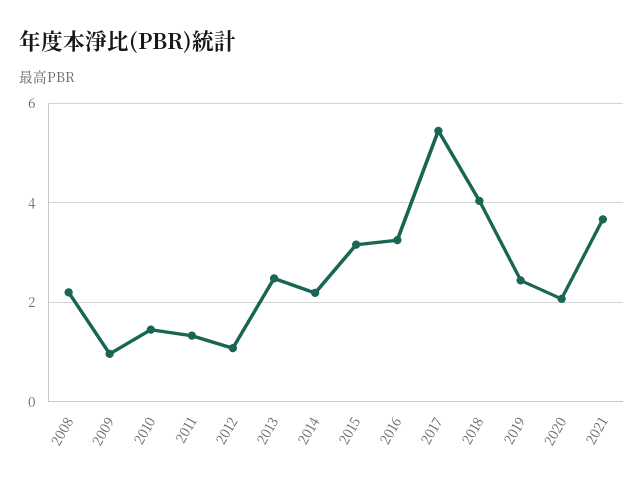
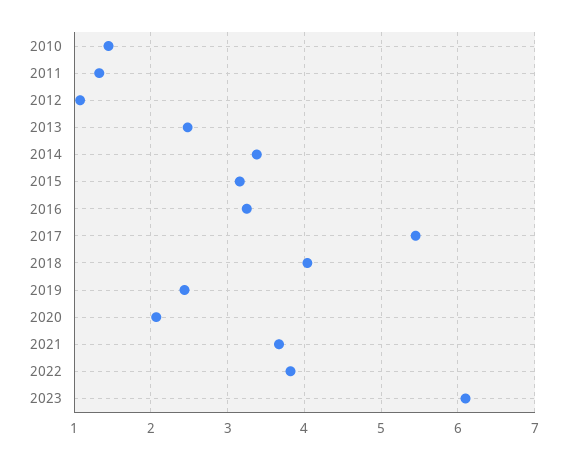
2008: 2.2 -> none
2009: 1 -> none
2014: 2.2 -> 3.4
2022: none -> 3.8
2023: none -> 6.1

